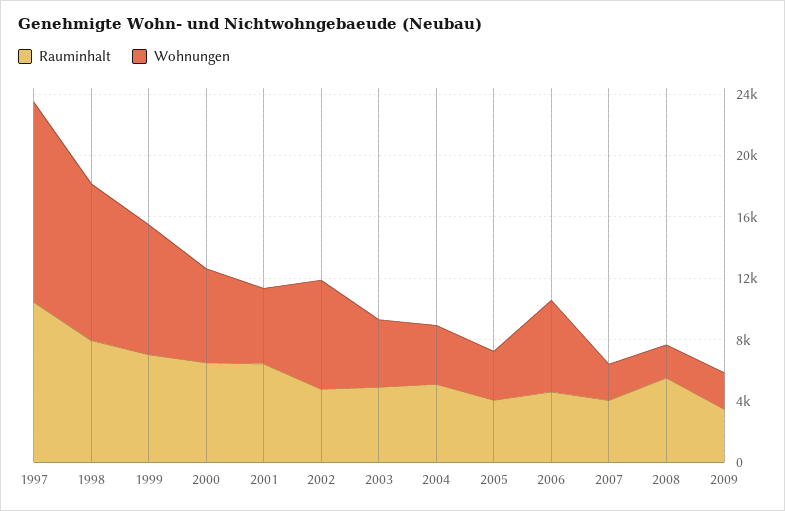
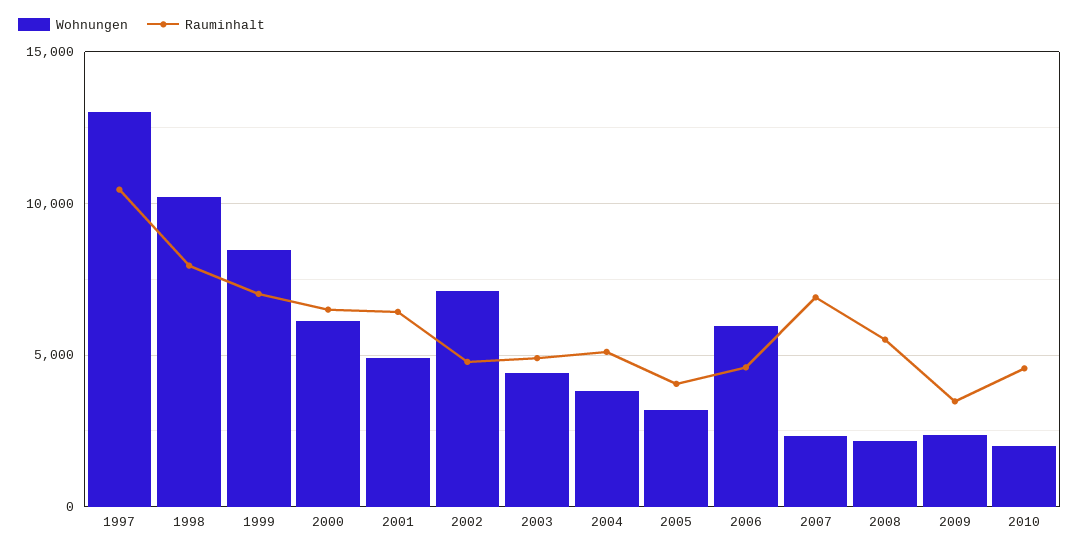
Rauminhalt, 2007: 4000 -> 7000
Wohnungen, 2010: none -> 2000
Rauminhalt, 2010: none -> 4500

